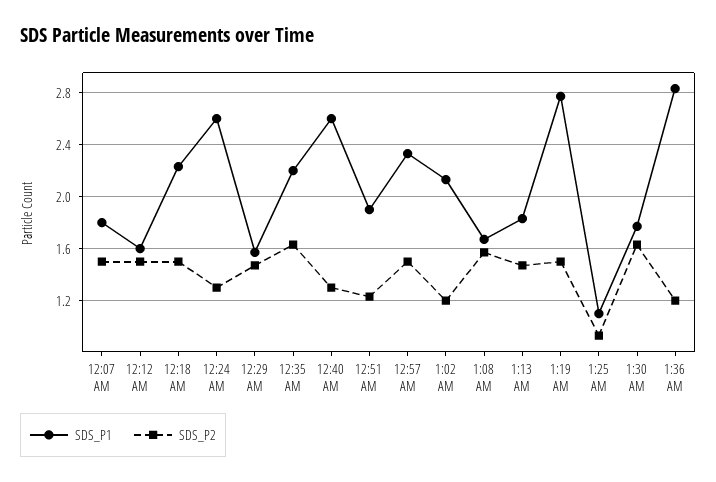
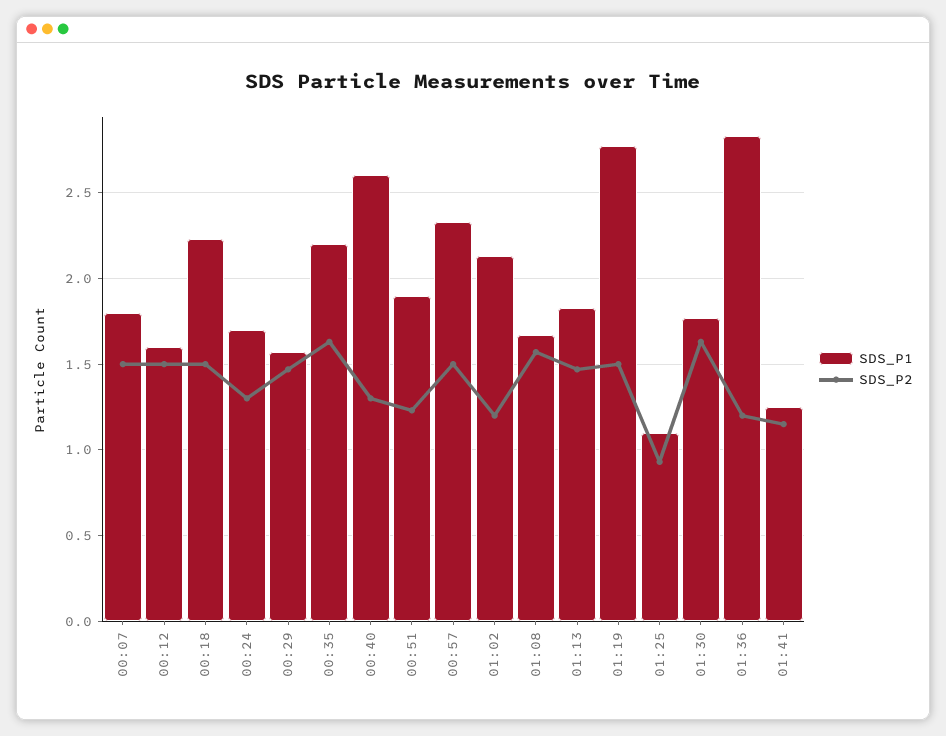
SDS_P1, 12:24 AM: 2.6 -> 1.7
SDS_P1, 01:41: none -> 1.25
SDS_P2, 01:41: none -> 1.15

